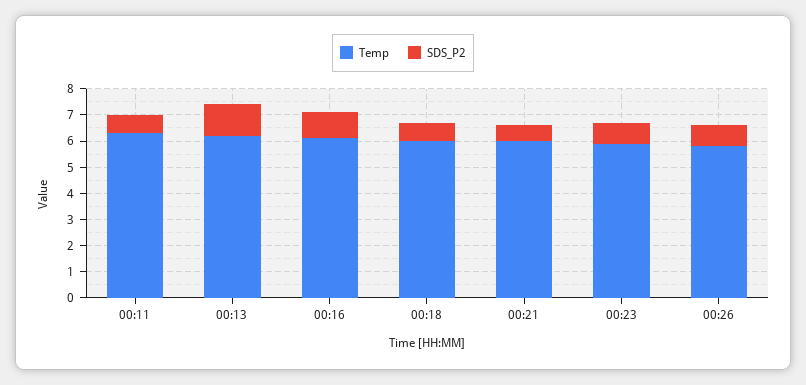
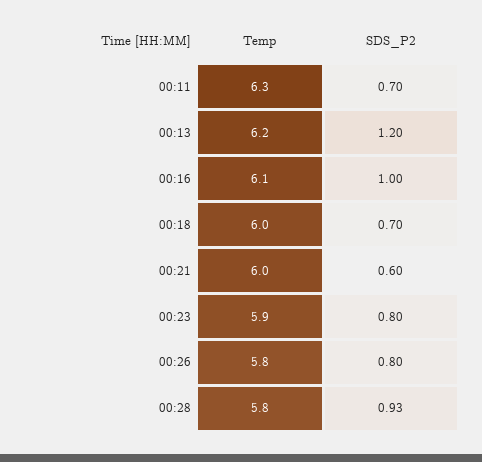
Temp, 00:28: none -> 5.8
SDS_P2, 00:28: none -> 0.93

